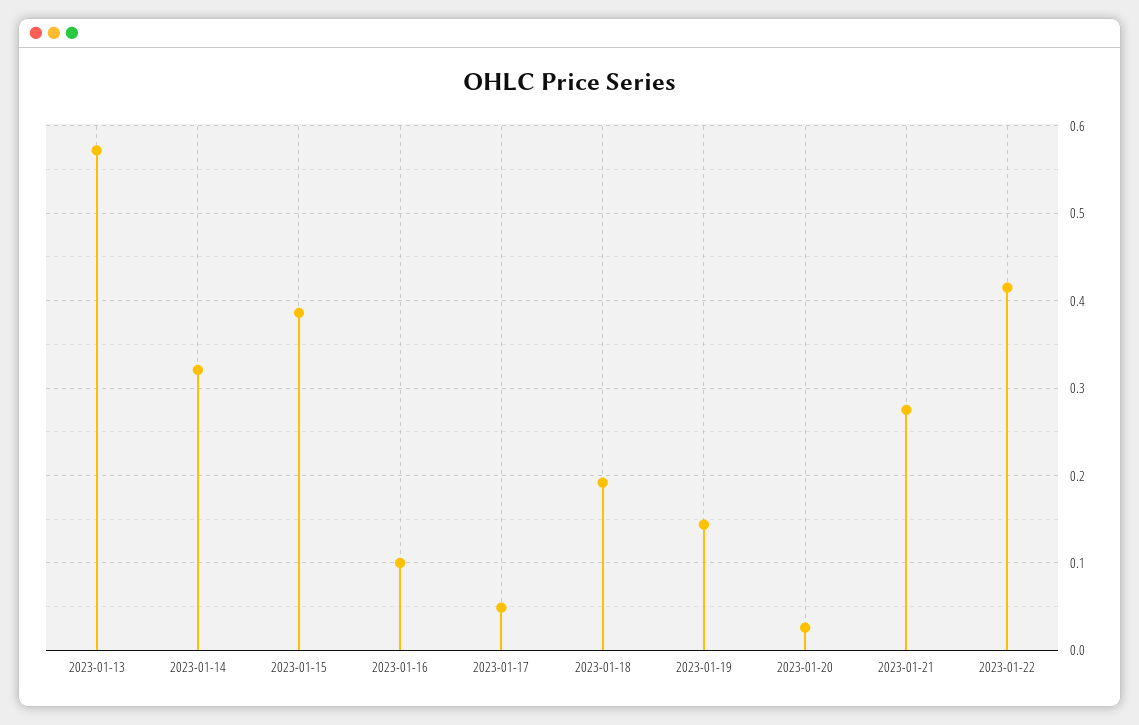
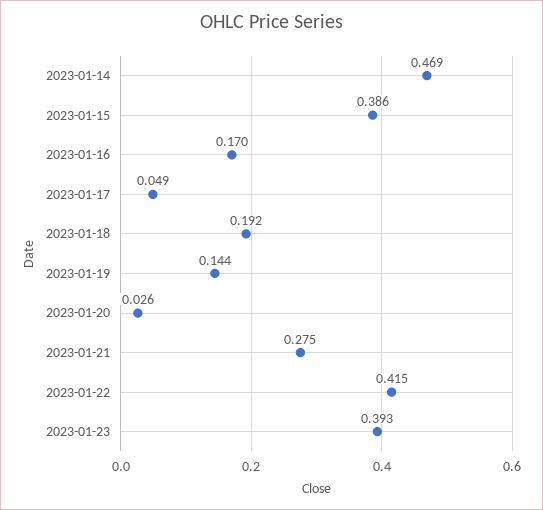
2023-01-13: 0.57 -> none
2023-01-14: 0.32 -> 0.469
2023-01-16: 0.1 -> 0.17
2023-01-23: none -> 0.393

